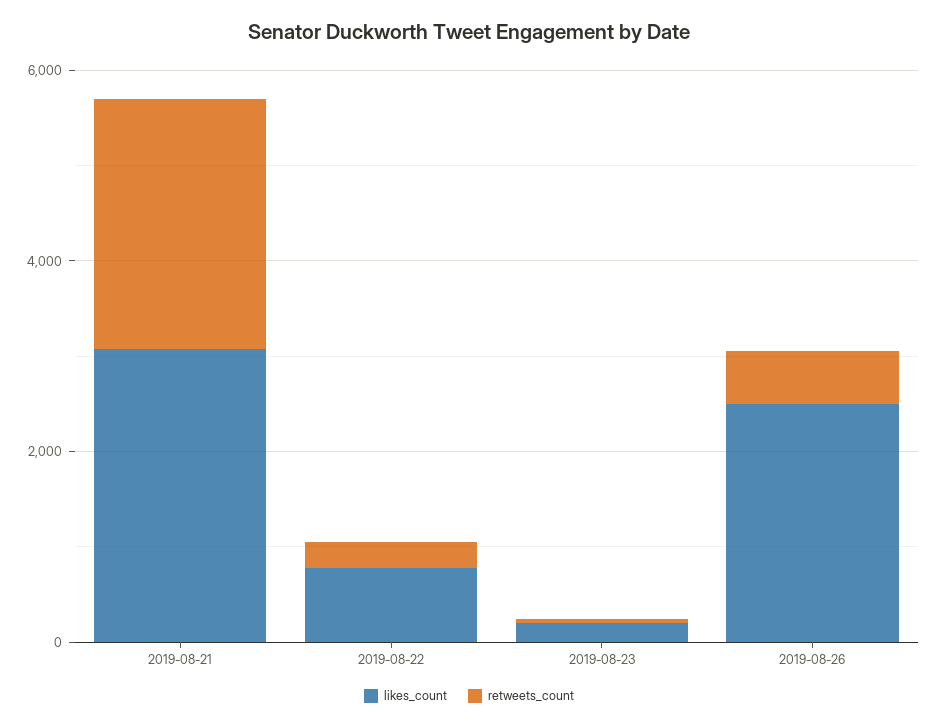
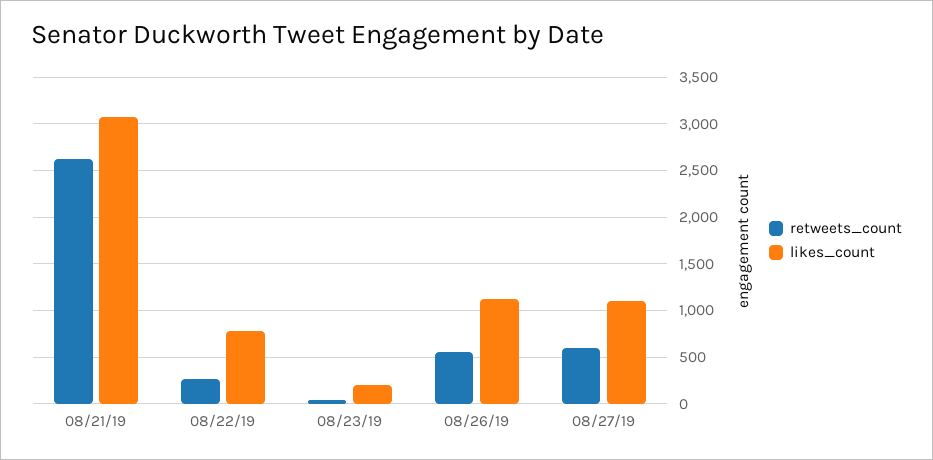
likes_count, 2019-08-26: 2500 -> 1100
retweets_count, 08/27/19: none -> 600
likes_count, 08/27/19: none -> 1100

